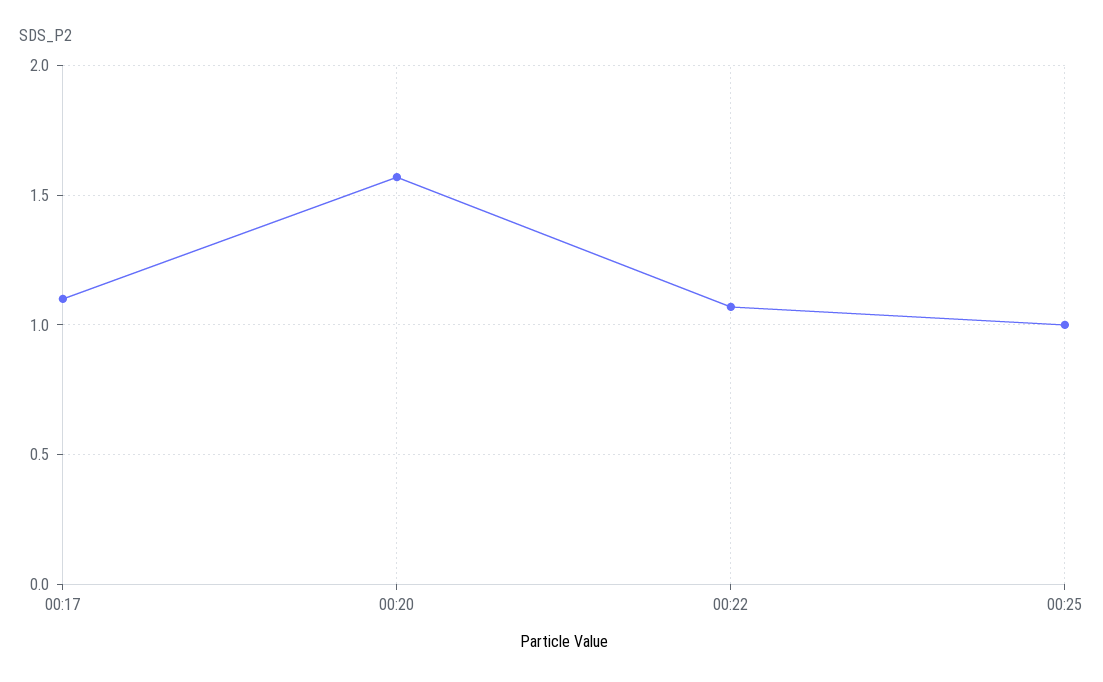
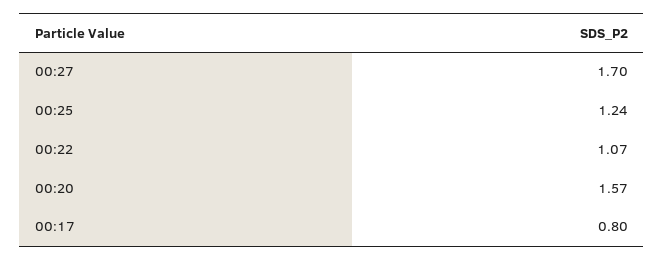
00:17: 1.1 -> 0.8
00:25: 1 -> 1.24
00:27: none -> 1.7

